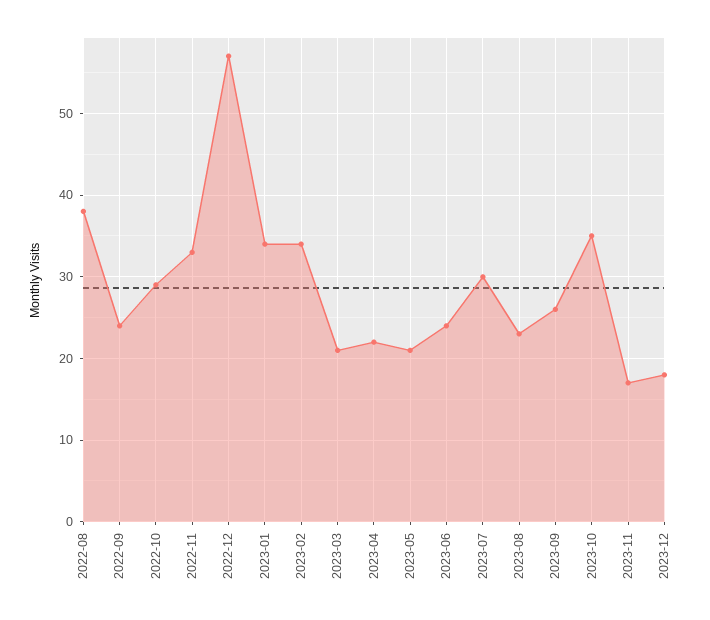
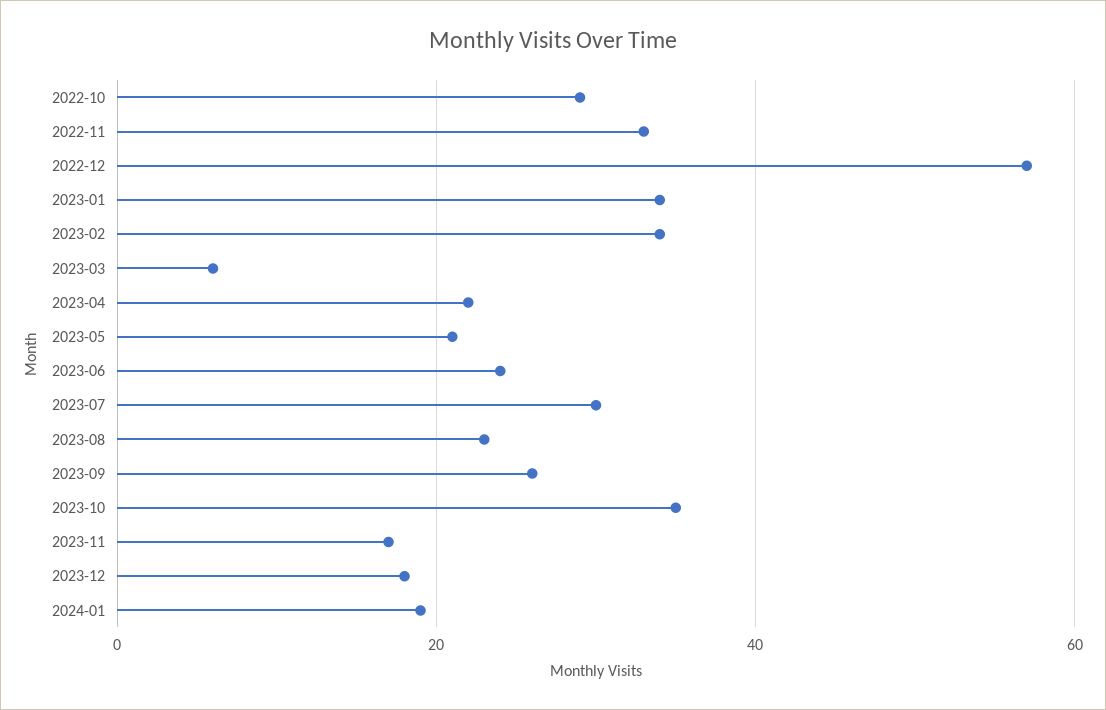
2022-08: 38 -> none
2022-09: 24 -> none
2023-03: 21 -> 5
2024-01: none -> 20

